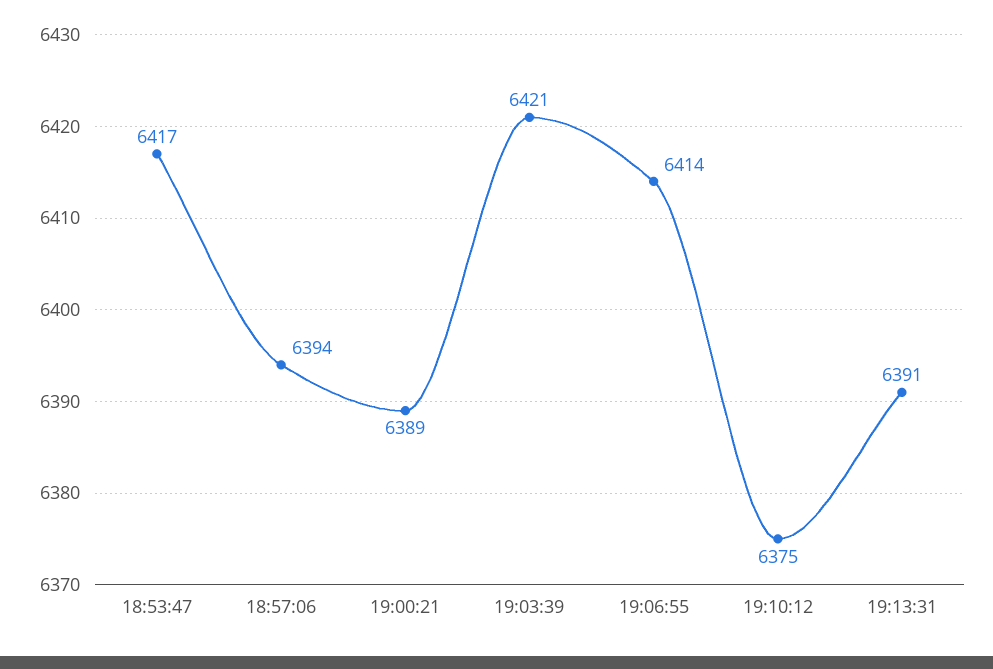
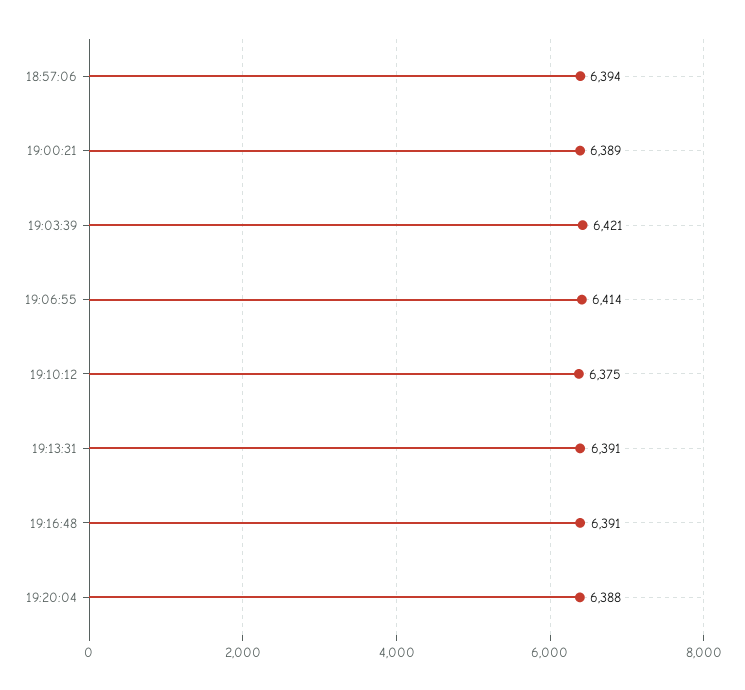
18:53:47: 6417 -> none
19:16:48: none -> 6391
19:20:04: none -> 6388

